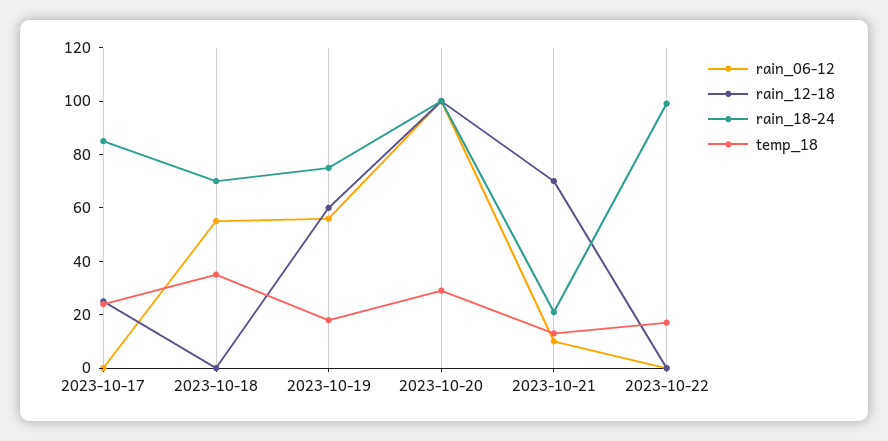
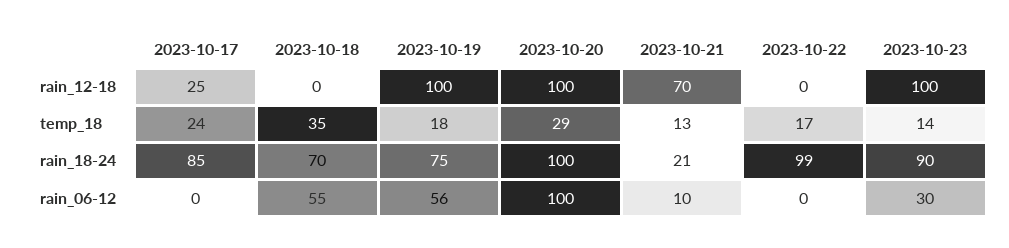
rain_12-18, 2023-10-19: 60 -> 100
rain_12-18, 2023-10-23: none -> 100
temp_18, 2023-10-23: none -> 14
rain_18-24, 2023-10-23: none -> 90
rain_06-12, 2023-10-23: none -> 30

